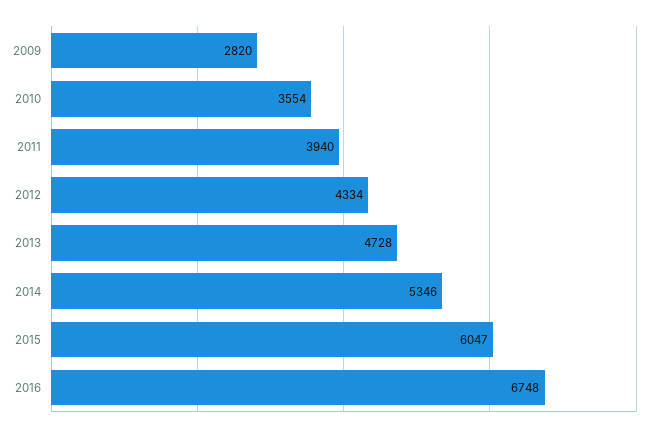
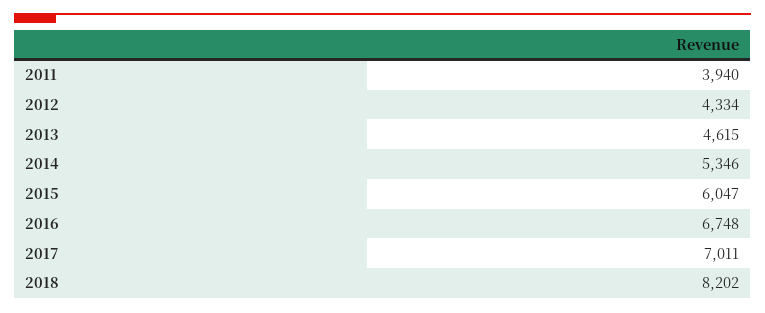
2009: 2820 -> none
2010: 3554 -> none
2013: 4728 -> 4615
2017: none -> 7011
2018: none -> 8202

